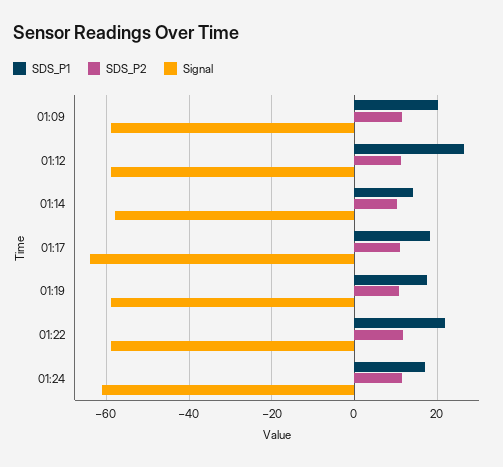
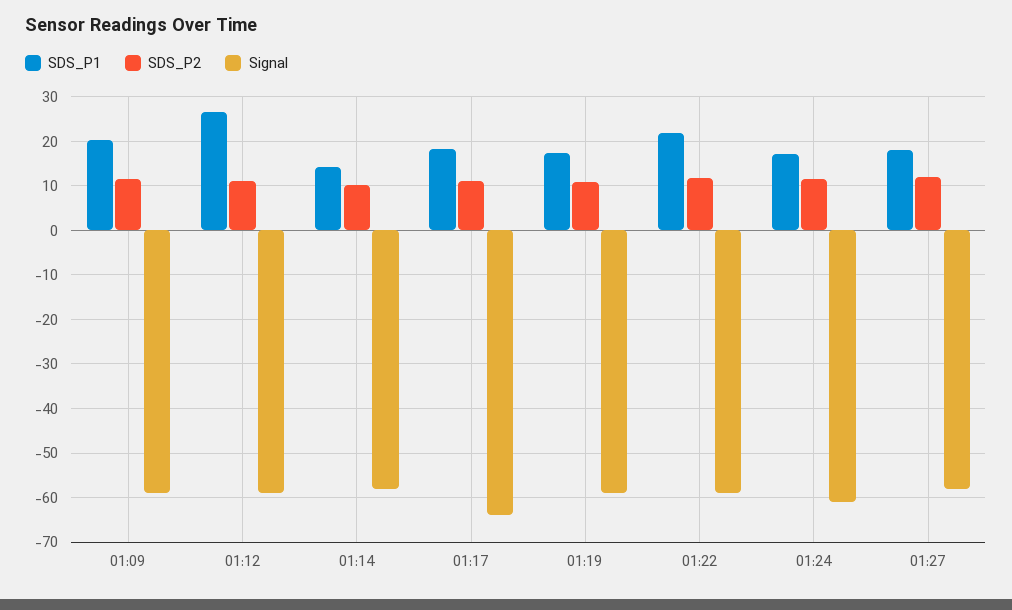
SDS_P1, 01:27: none -> 18
SDS_P2, 01:27: none -> 12
Signal, 01:27: none -> -58

